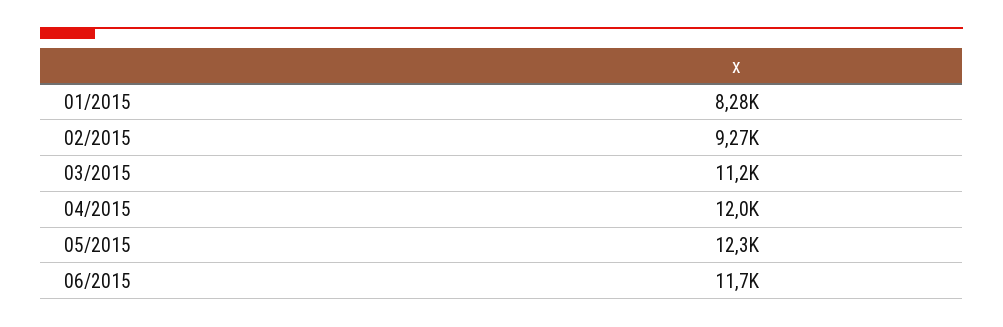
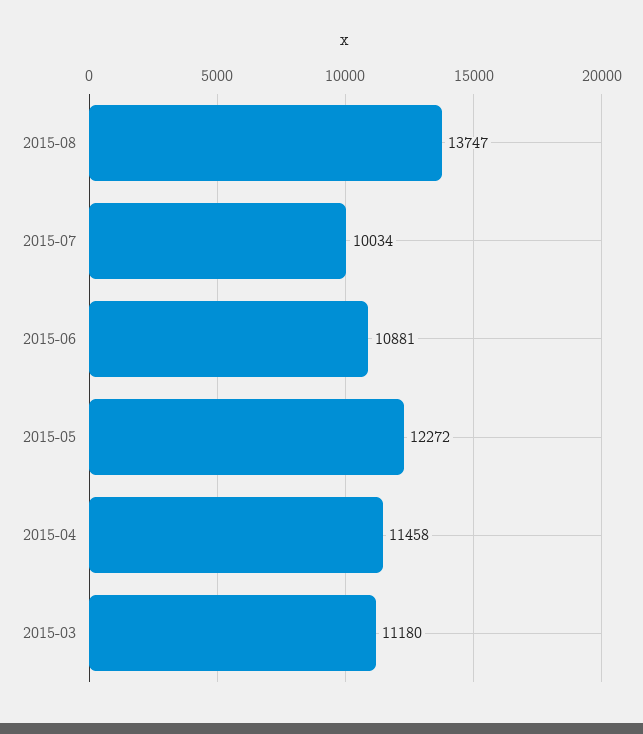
01/2015: 8280 -> none
02/2015: 9270 -> none
04/2015: 12000 -> 11458
06/2015: 11700 -> 10881
2015-08: none -> 13747
2015-07: none -> 10034

